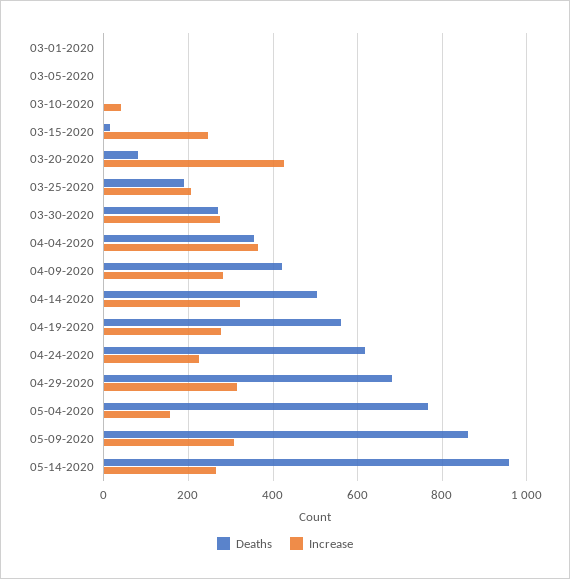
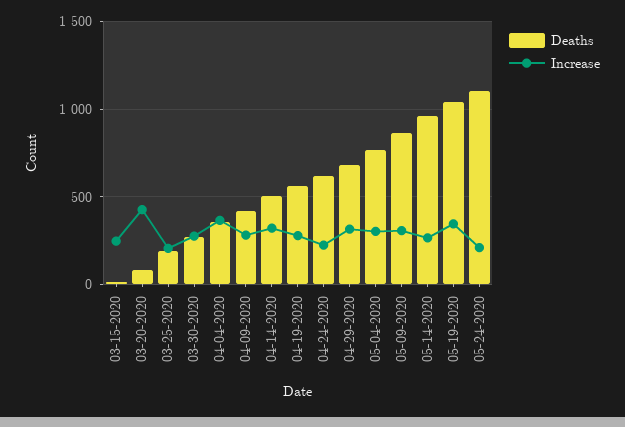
Deaths, 03-01-2020: 0 -> none
Increase, 03-01-2020: 0 -> none
Deaths, 03-05-2020: 0 -> none
Increase, 03-05-2020: 0 -> none
Deaths, 03-10-2020: 0 -> none
Increase, 03-10-2020: 40 -> none
Increase, 05-04-2020: 160 -> 300
Deaths, 05-19-2020: none -> 1050
Increase, 05-19-2020: none -> 350
Deaths, 05-24-2020: none -> 1100
Increase, 05-24-2020: none -> 200

